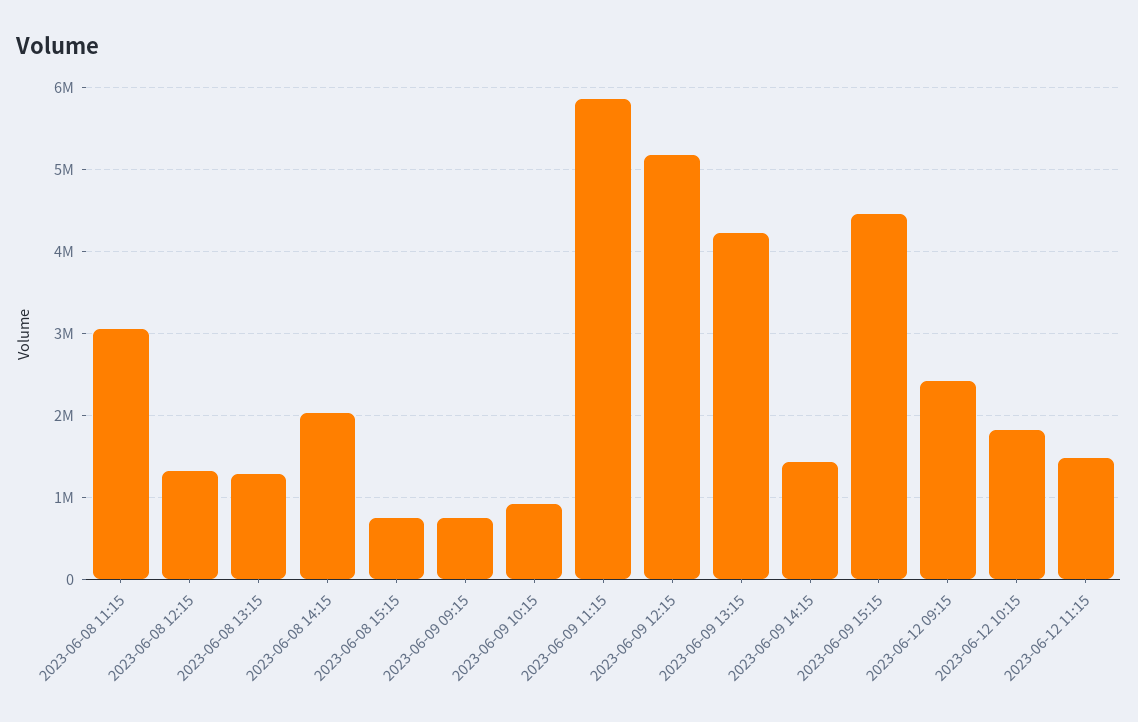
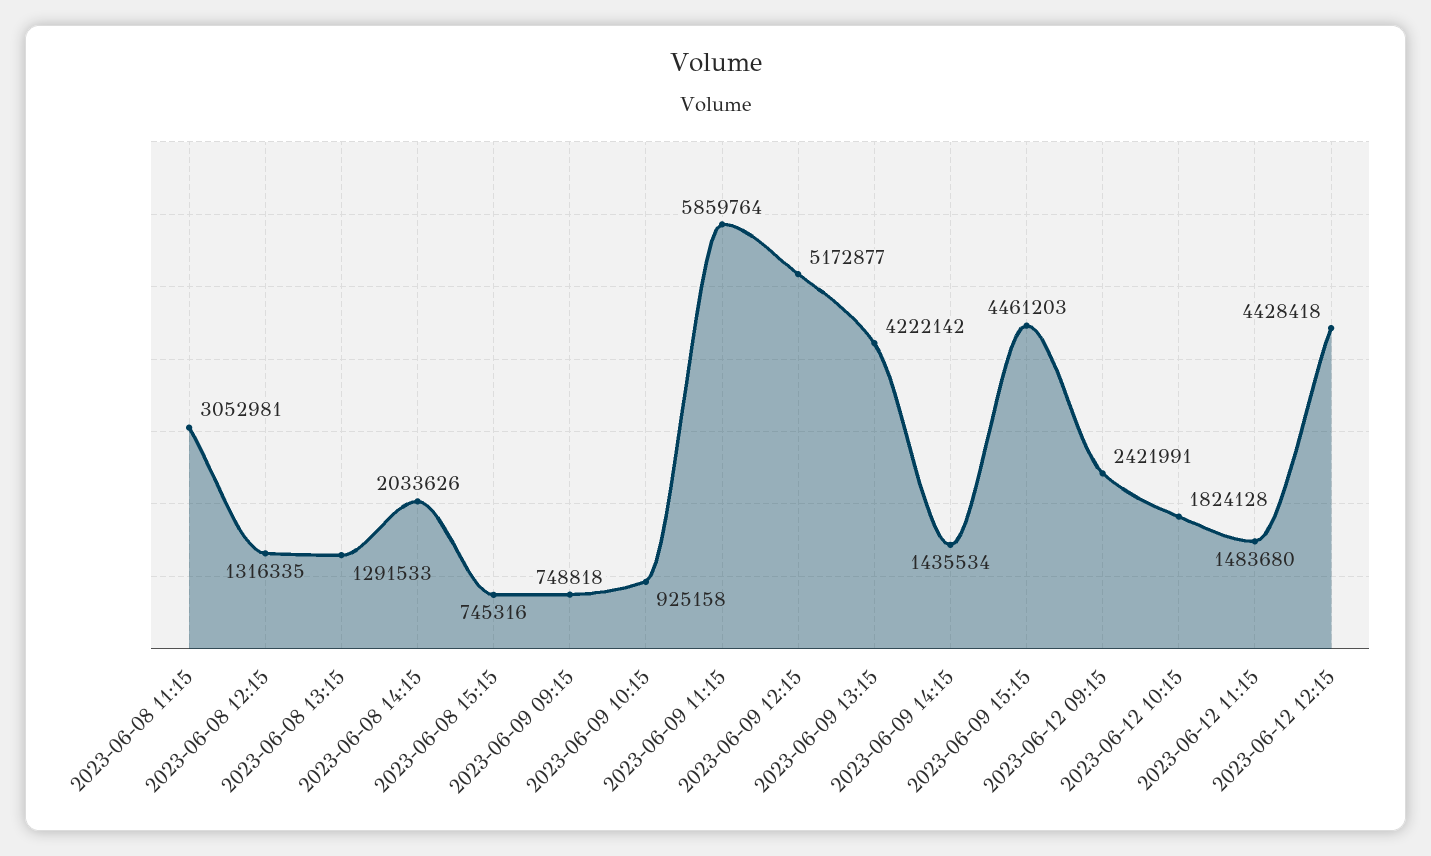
2023-06-12 12:15: none -> 4428418

